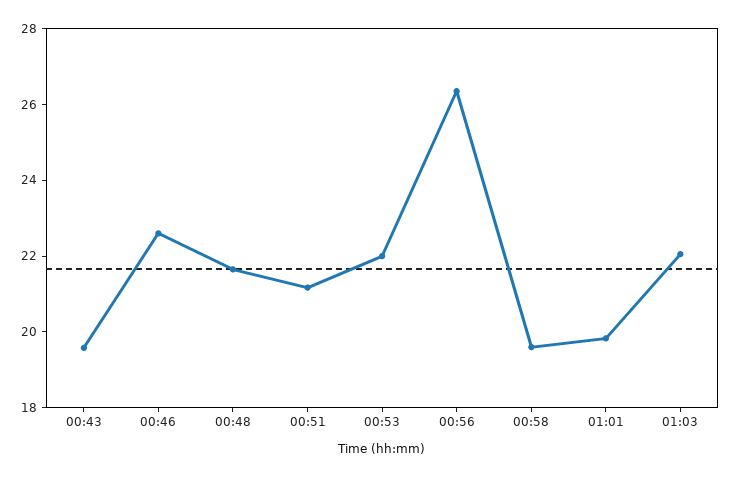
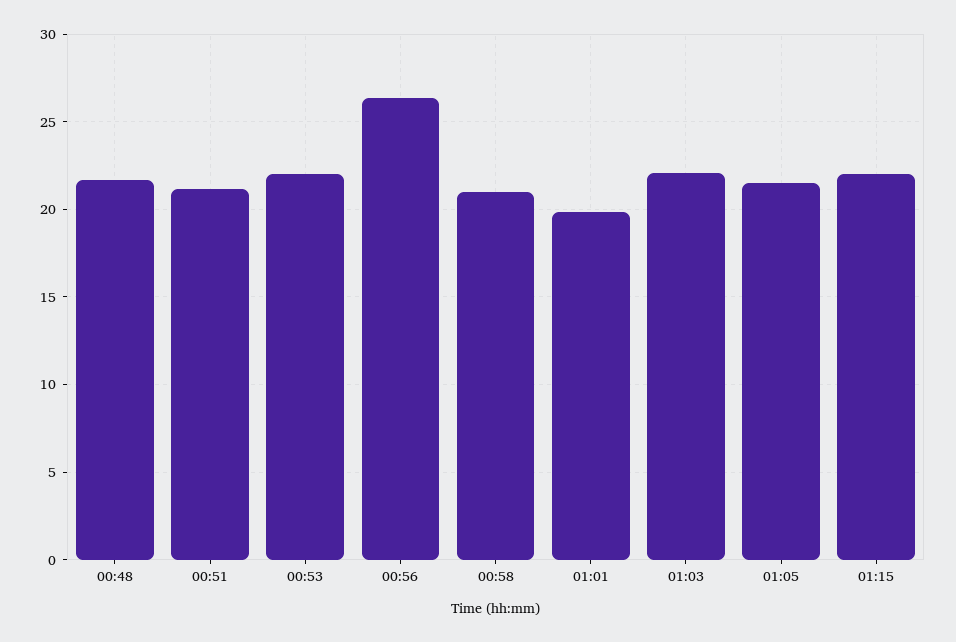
00:43: 19.5 -> none
00:46: 22.5 -> none
00:58: 19.5 -> 21
01:05: none -> 21.5
01:15: none -> 22

